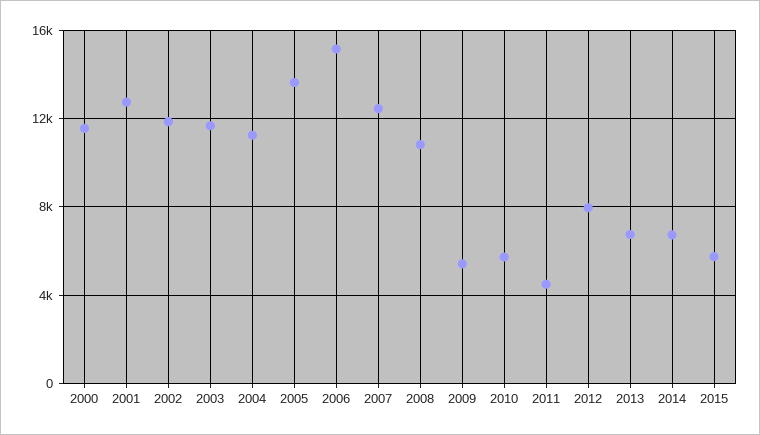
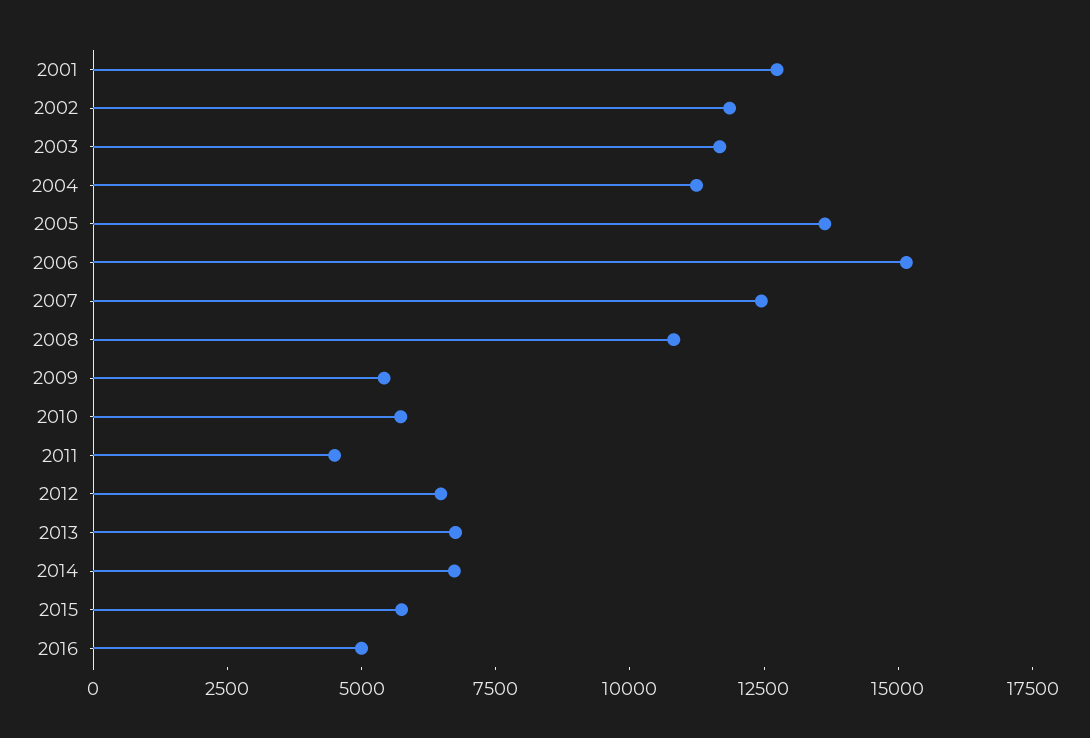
2000: 11500 -> none
2012: 8000 -> 6500
2016: none -> 5000

